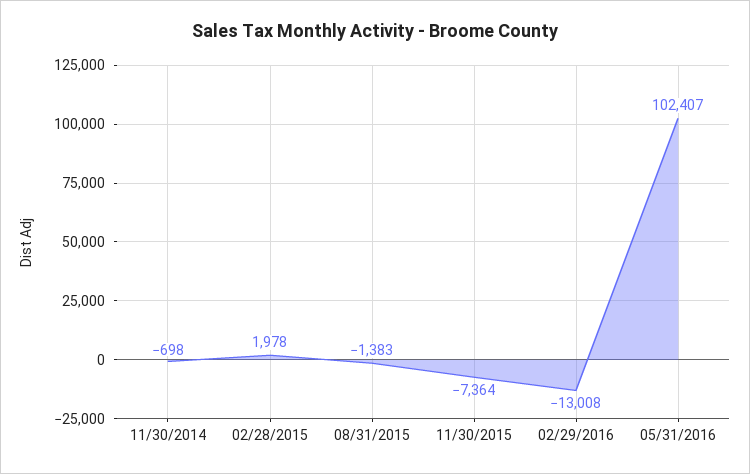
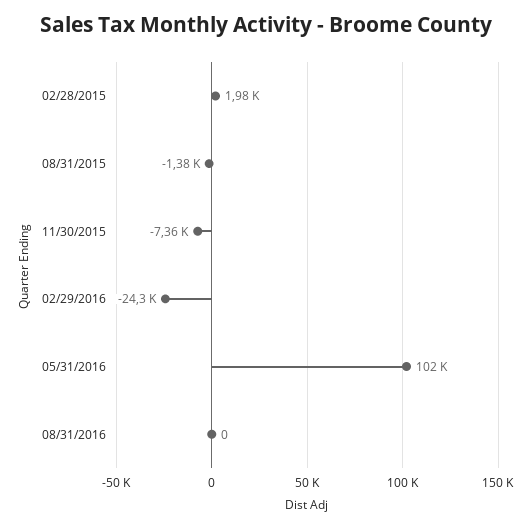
11/30/2014: -698 -> none
02/29/2016: -13008 -> -24300
08/31/2016: none -> 0

